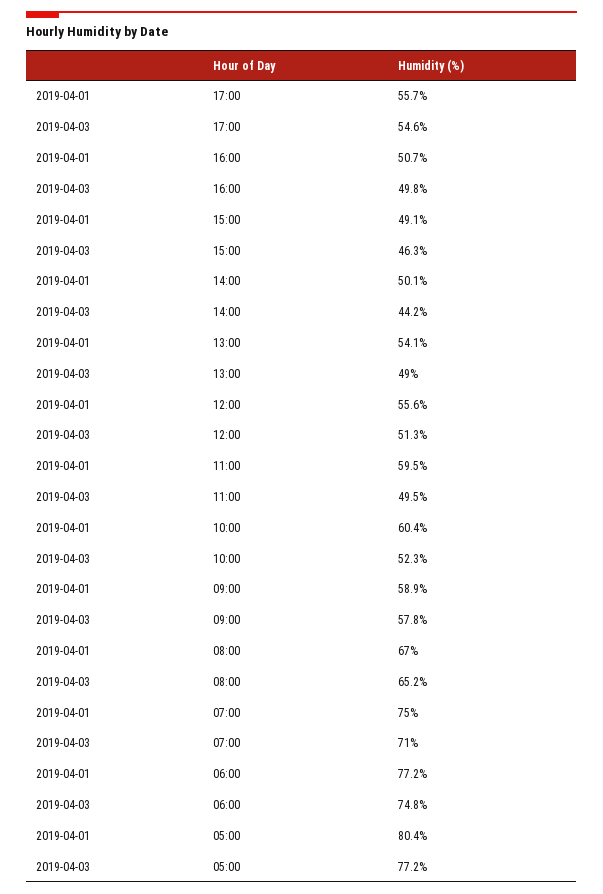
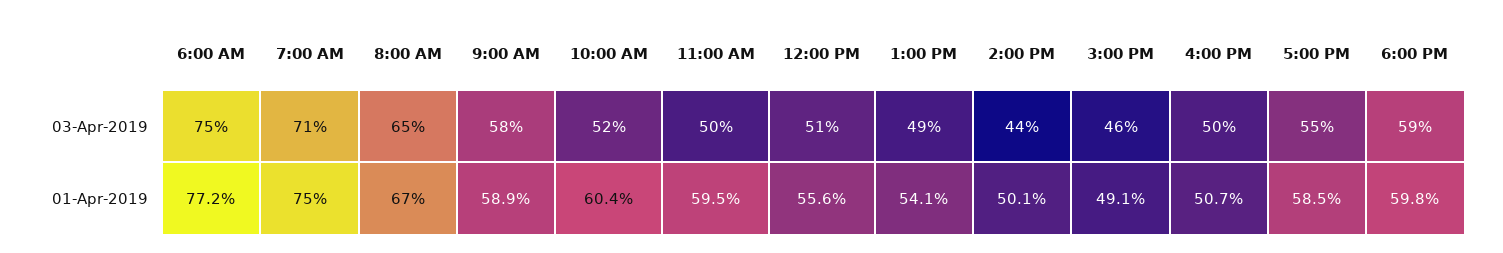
2019-04-01, 17:00: 55.7 -> 58.5
2019-04-01, 05:00: 80.4 -> none
2019-04-03, 05:00: 77.2 -> none
2019-04-03, 6:00 PM: none -> 59
2019-04-01, 6:00 PM: none -> 59.8

